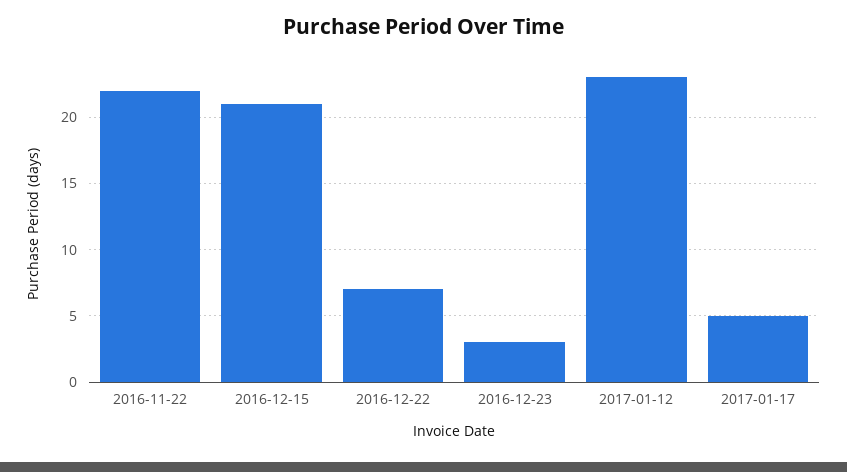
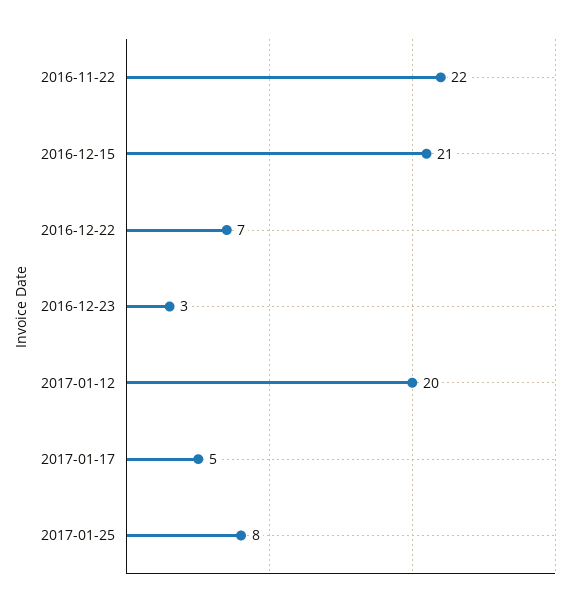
2017-01-12: 23 -> 20
2017-01-25: none -> 8

